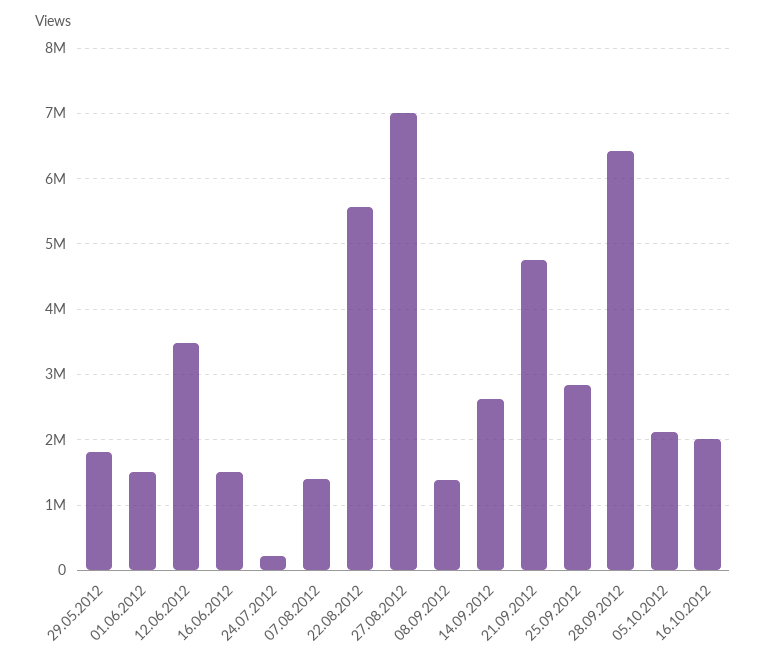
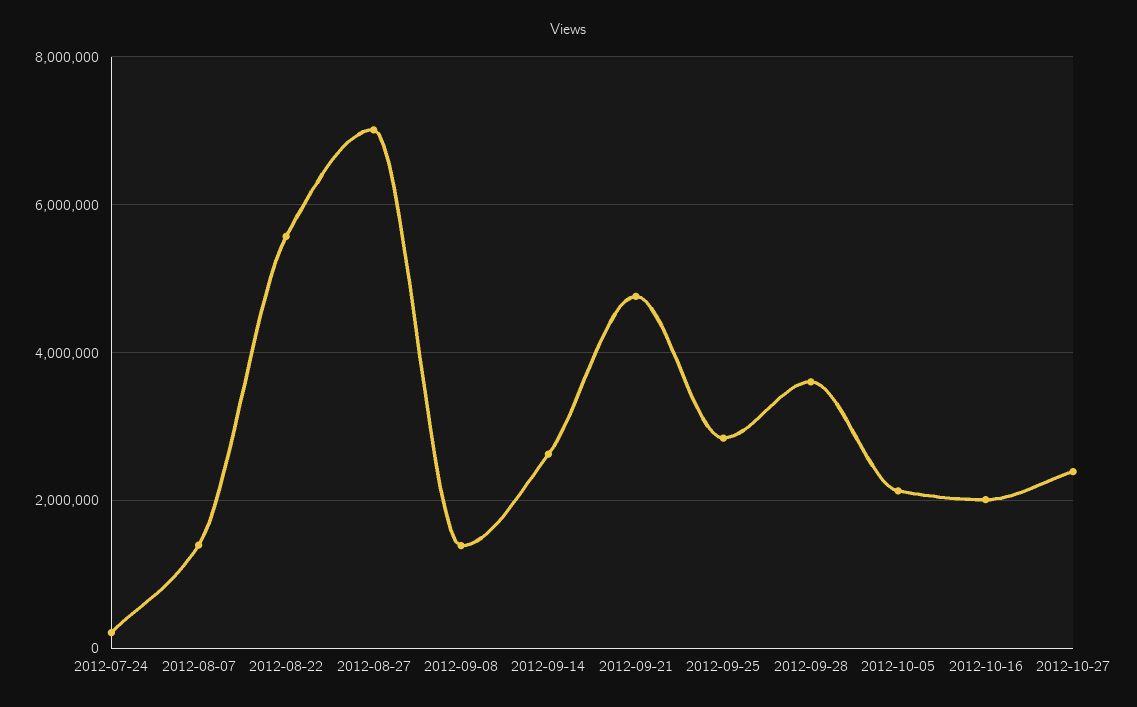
29.05.2012: 1800000 -> none
01.06.2012: 1500000 -> none
12.06.2012: 3500000 -> none
16.06.2012: 1500000 -> none
28.09.2012: 6400000 -> 3600000
2012-10-27: none -> 2400000

